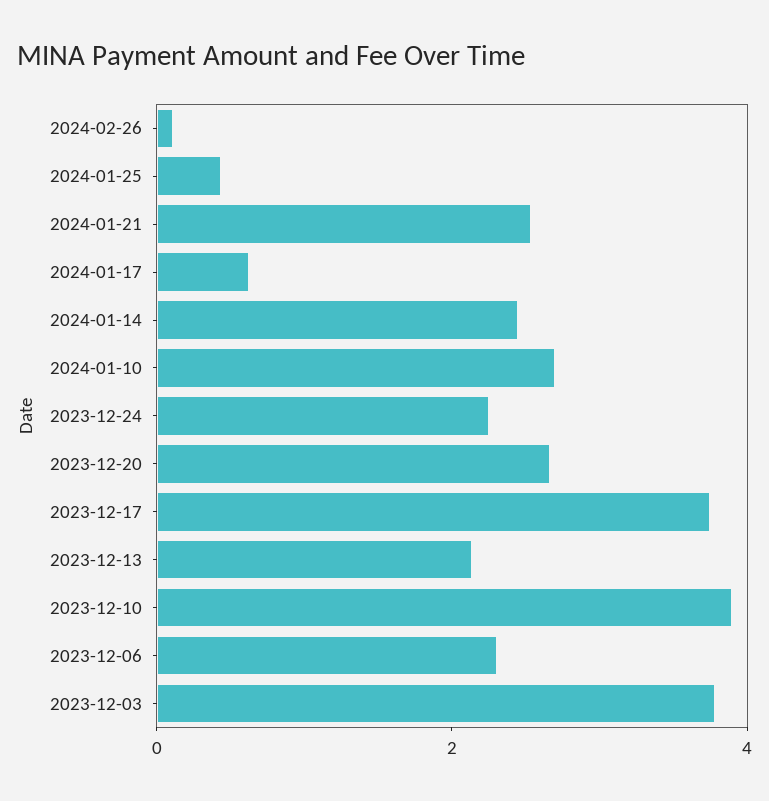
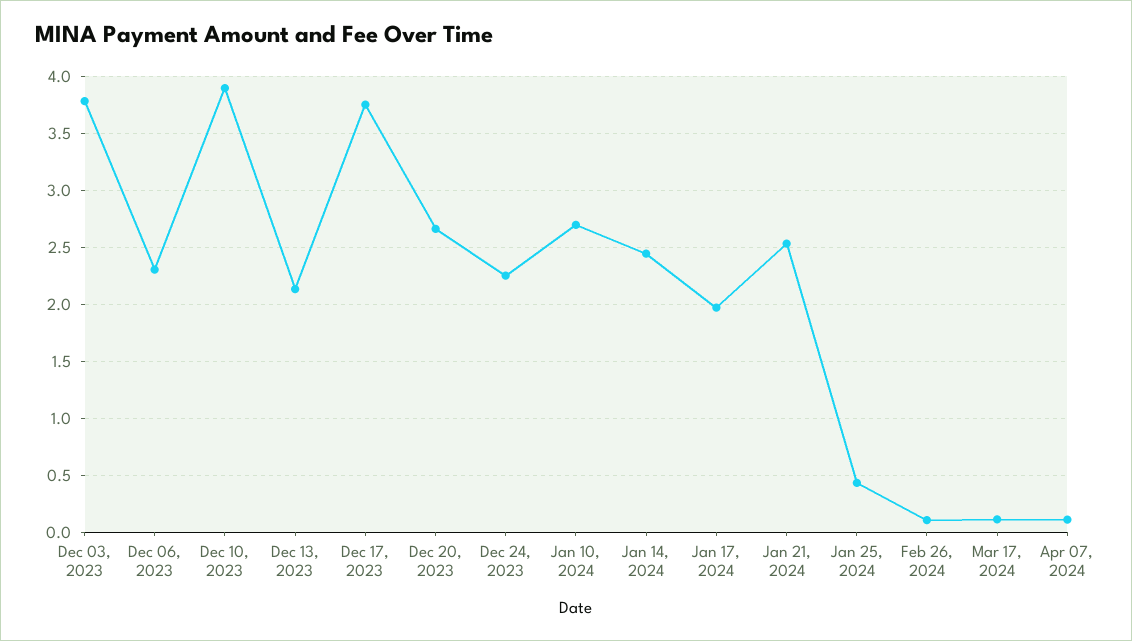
2024-01-17: 0.5 -> 2
Mar 17, 2024: none -> 0.1
Apr 07, 2024: none -> 0.1

